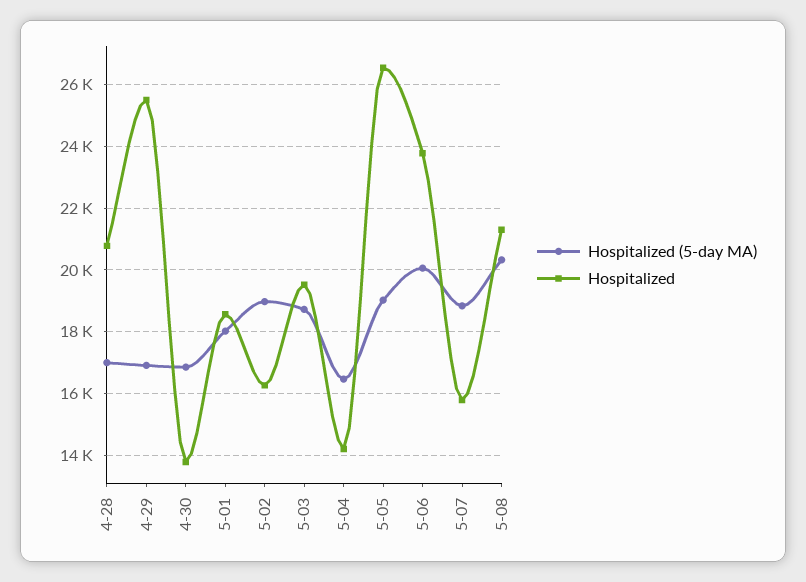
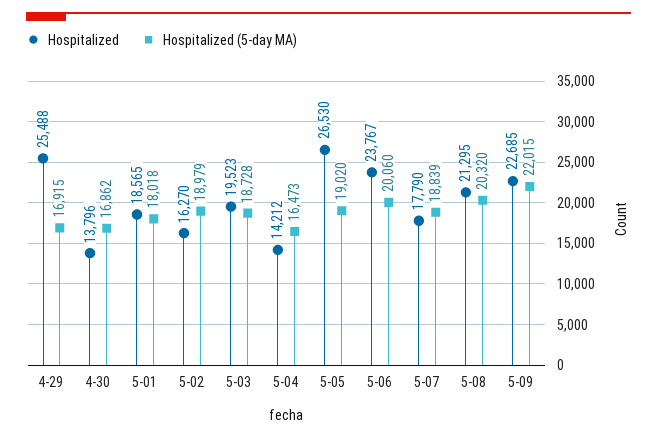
Hospitalized (5-day MA), 4-28: 17000 -> none
Hospitalized, 4-28: 20800 -> none
Hospitalized, 5-07: 15800 -> 17790
Hospitalized, 5-09: none -> 22685
Hospitalized (5-day MA), 5-09: none -> 22015

